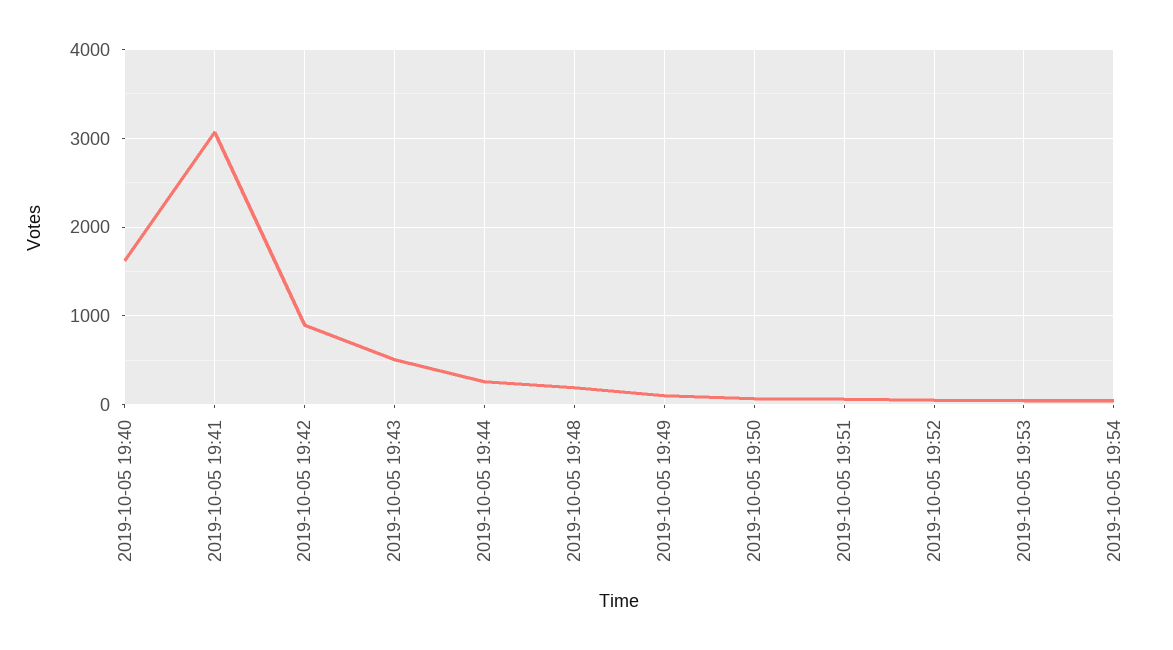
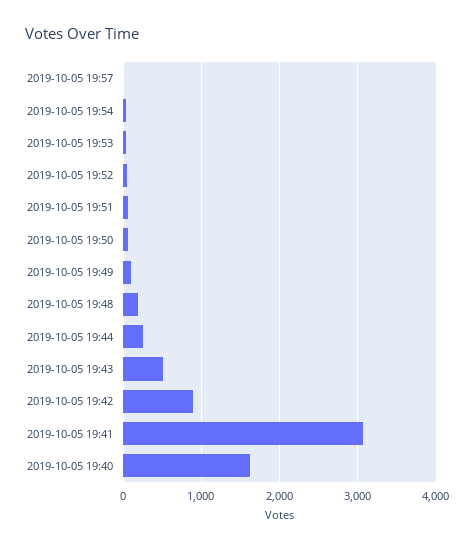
2019-10-05 19:57: none -> 0

